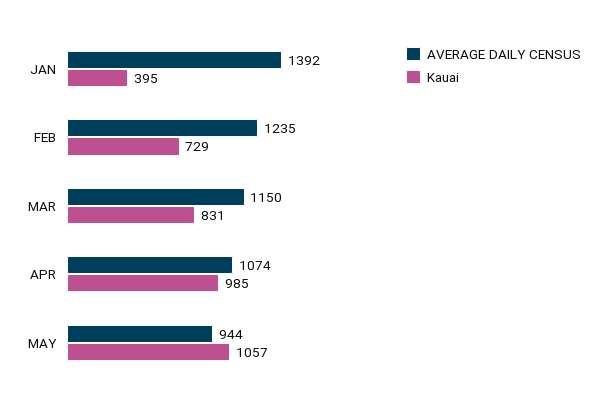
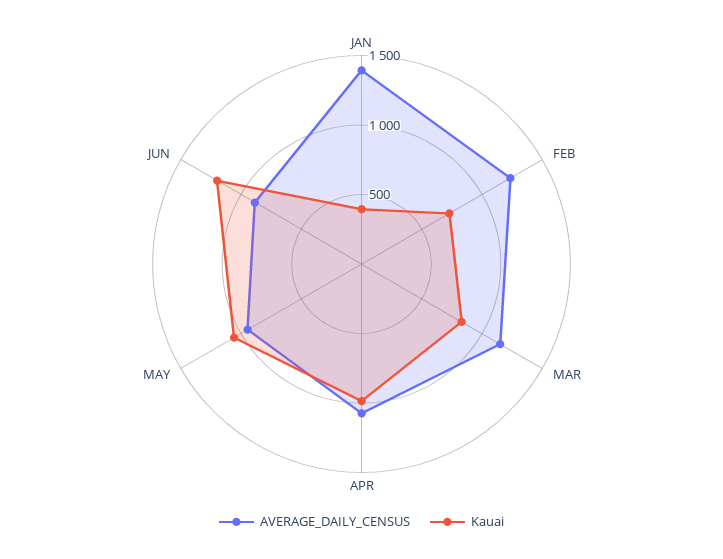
AVERAGE DAILY CENSUS, JUN: none -> 900
Kauai, JUN: none -> 1200

